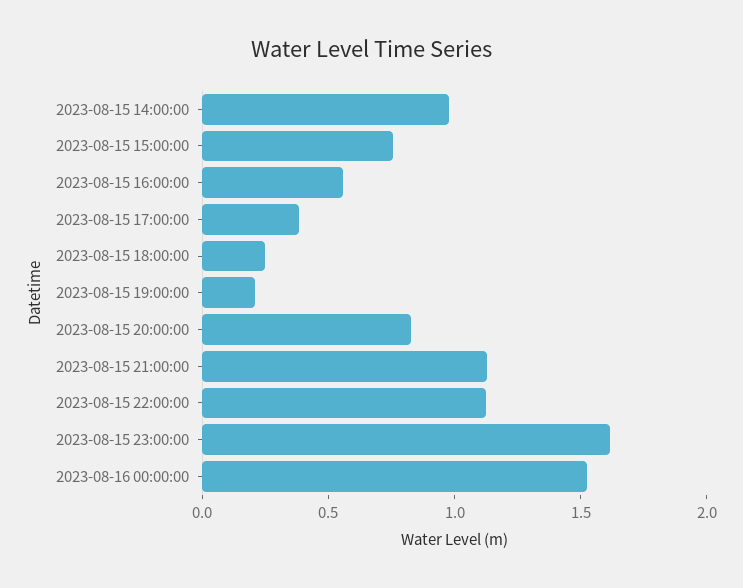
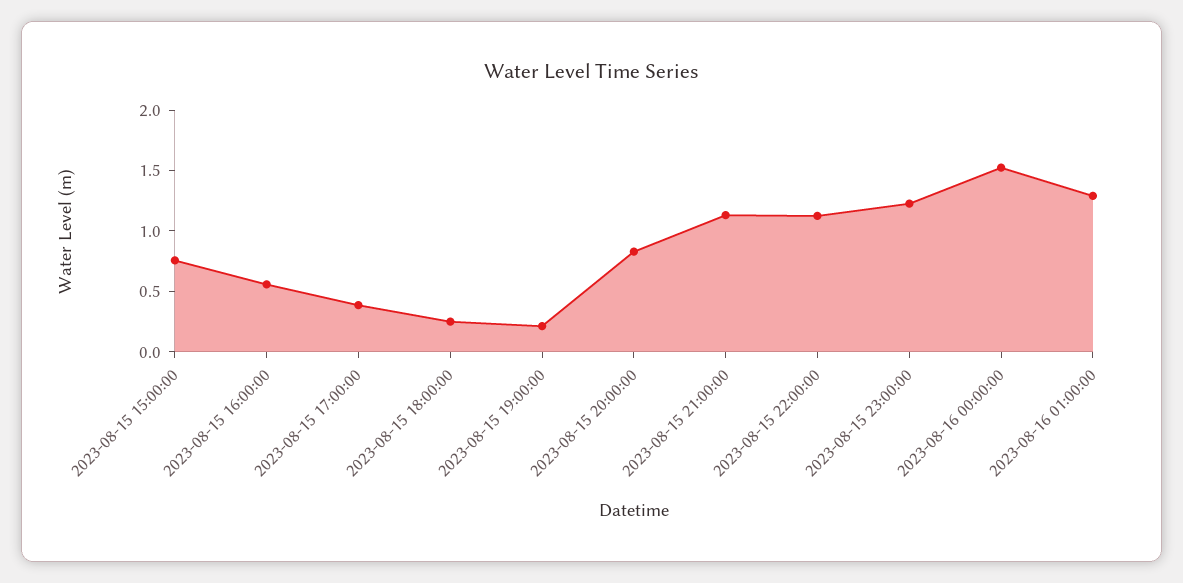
2023-08-15 14:00:00: 1 -> none
2023-08-15 23:00:00: 1.6 -> 1.2
2023-08-16 01:00:00: none -> 1.3

